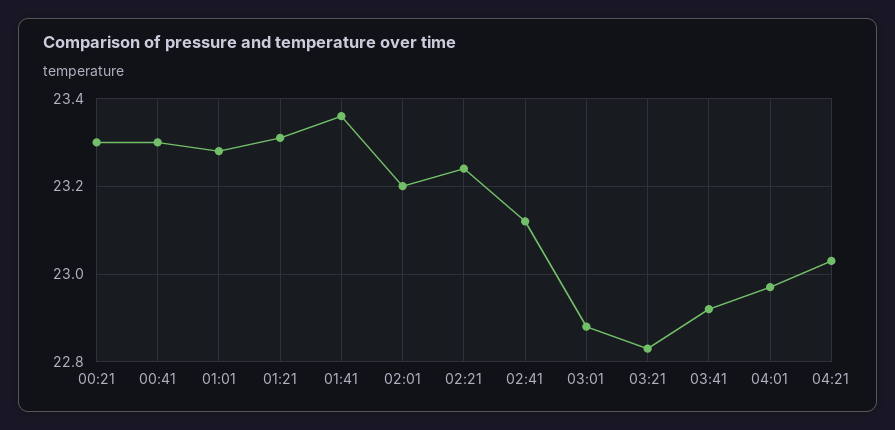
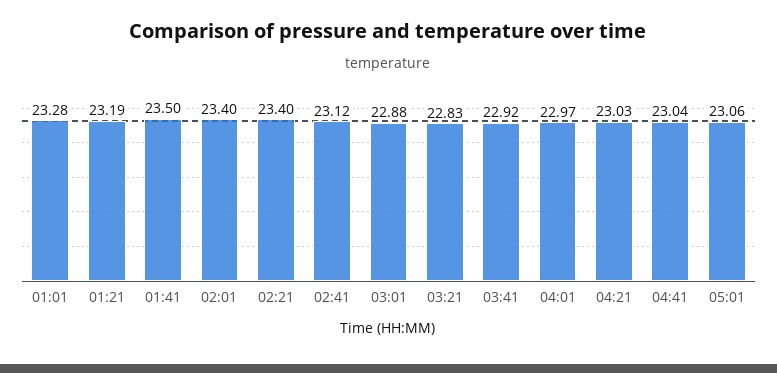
00:21: 23.3 -> none
00:41: 23.3 -> none
01:21: 23.3 -> 23.19
01:41: 23.35 -> 23.5
02:01: 23.2 -> 23.4
02:21: 23.25 -> 23.4
04:41: none -> 23.04
05:01: none -> 23.06

